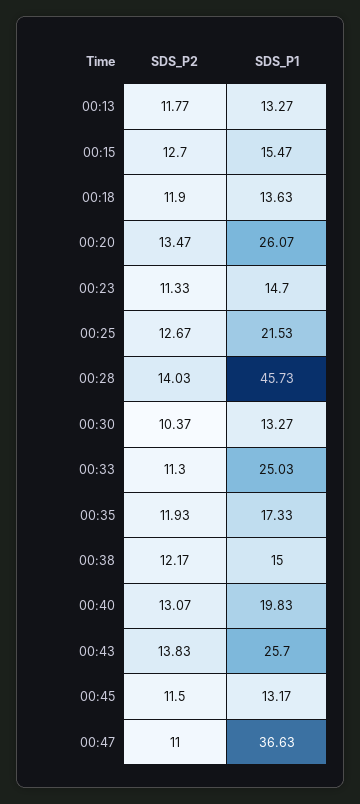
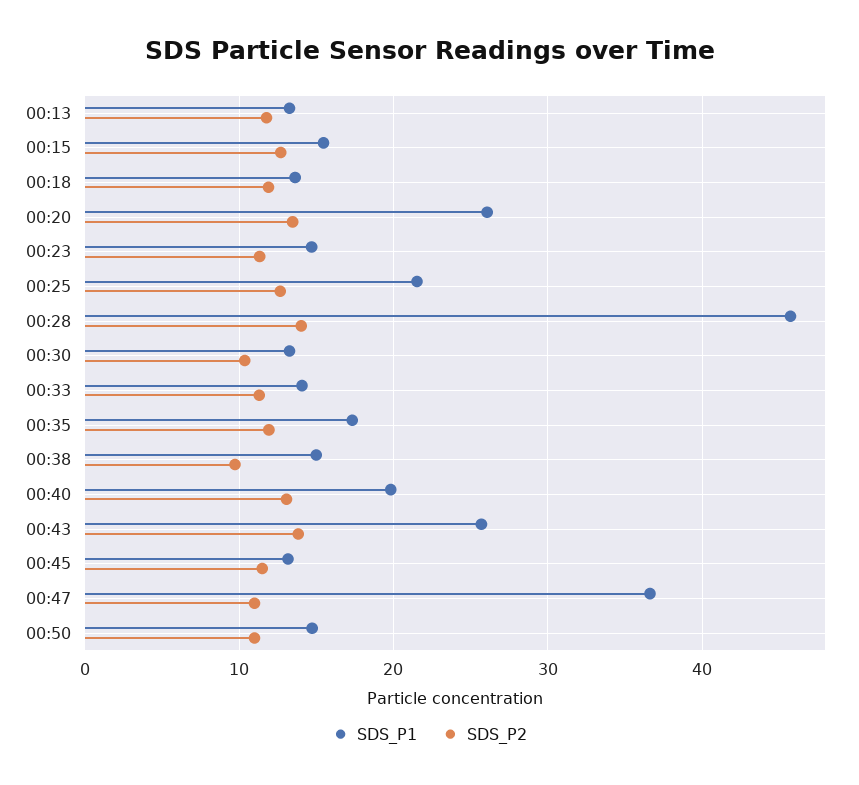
SDS_P1, 00:33: 25.03 -> 14
SDS_P2, 00:38: 12.17 -> 10
SDS_P1, 00:50: none -> 15
SDS_P2, 00:50: none -> 11

